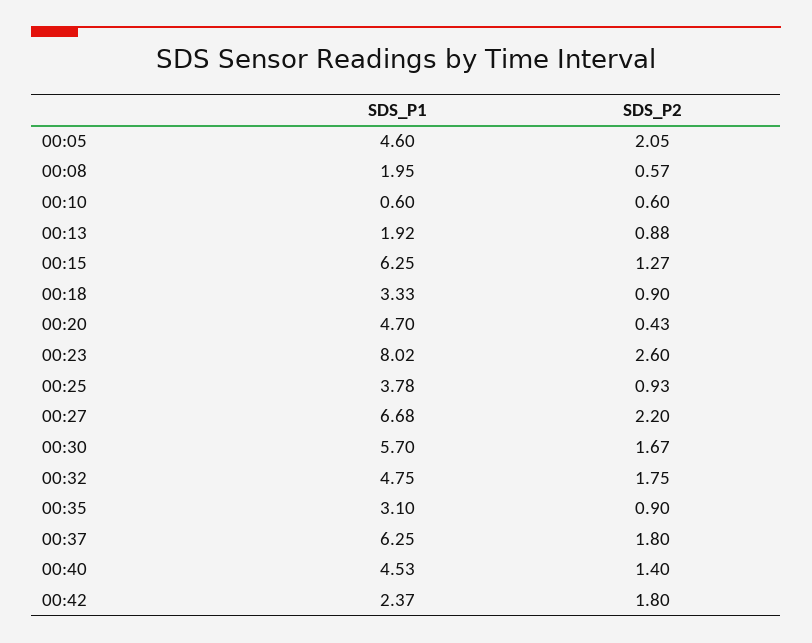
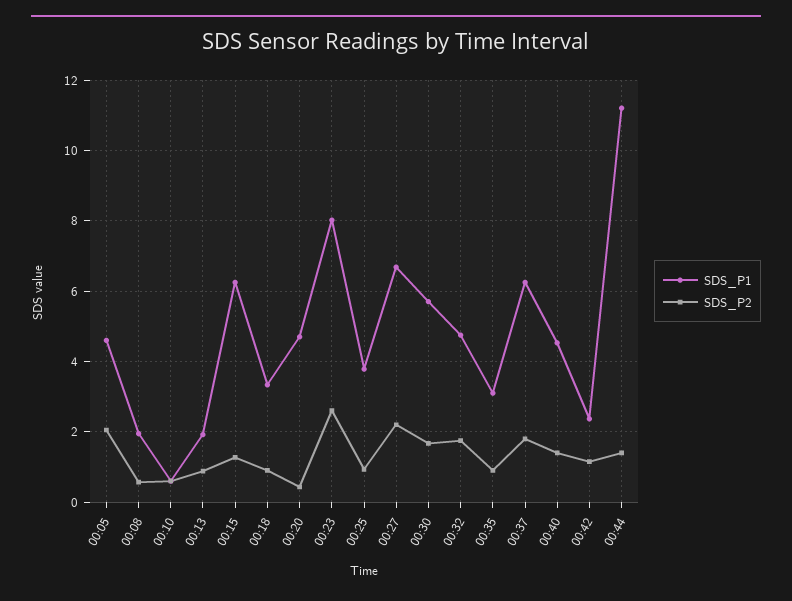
SDS_P2, 00:42: 1.8 -> 1.2
SDS_P1, 00:44: none -> 11.2
SDS_P2, 00:44: none -> 1.4

